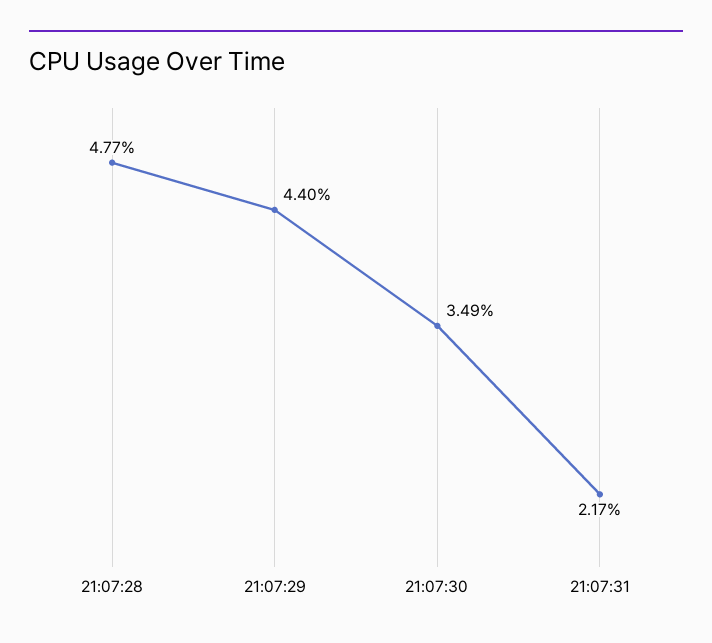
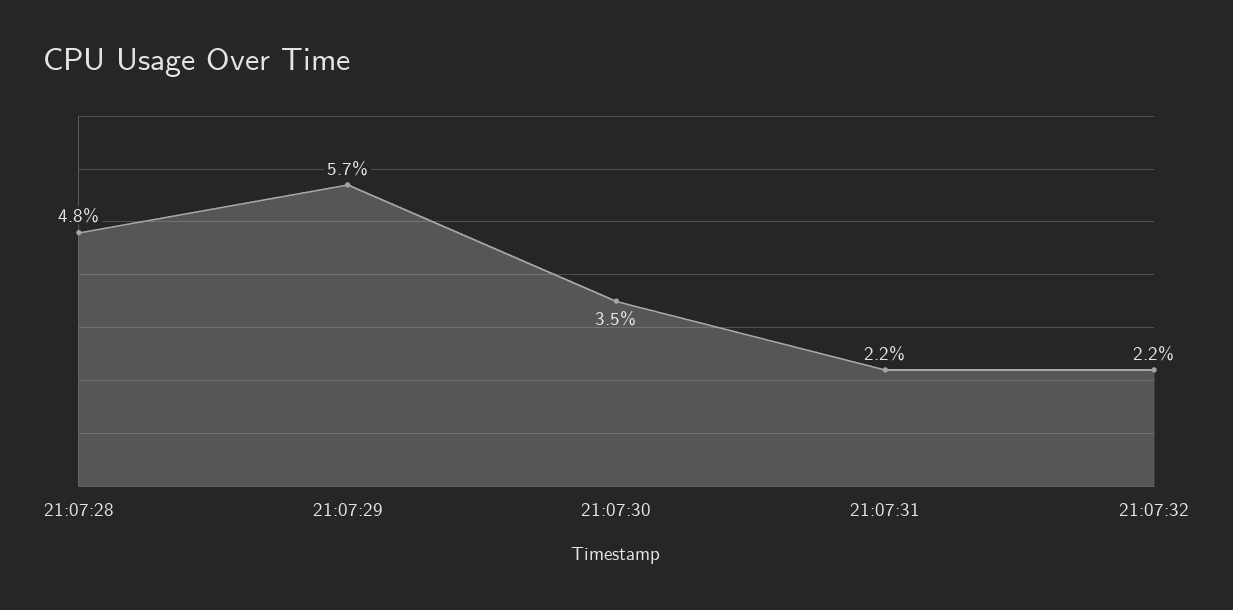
21:07:29: 4.4 -> 5.7
21:07:32: none -> 2.2

